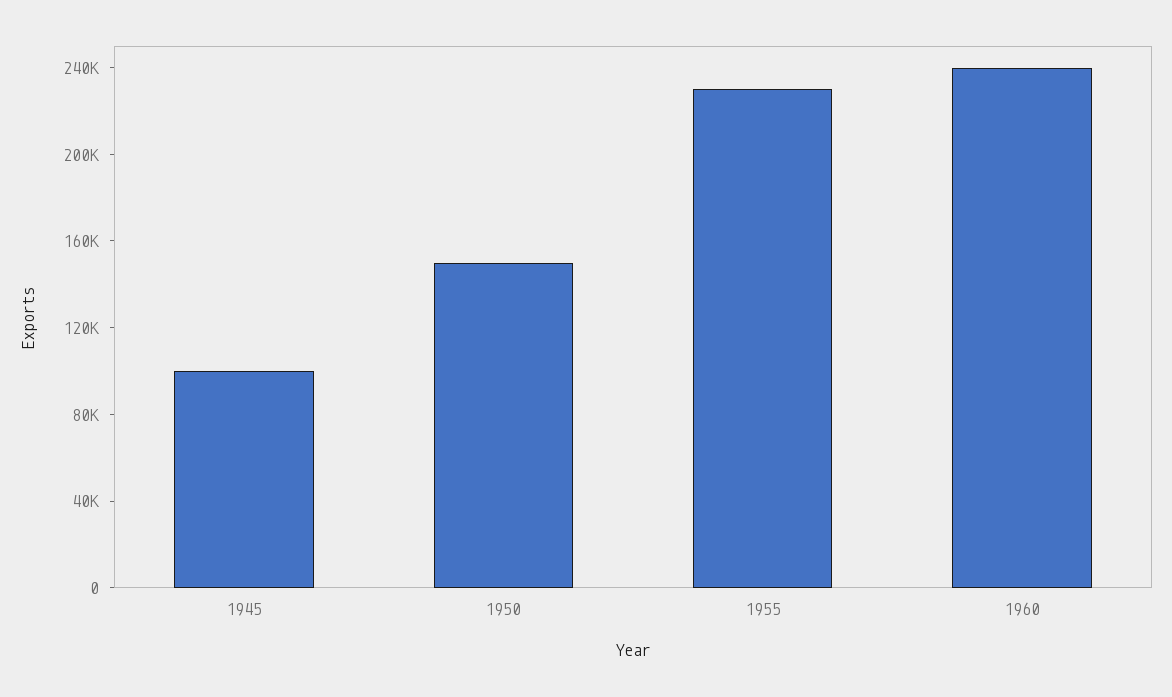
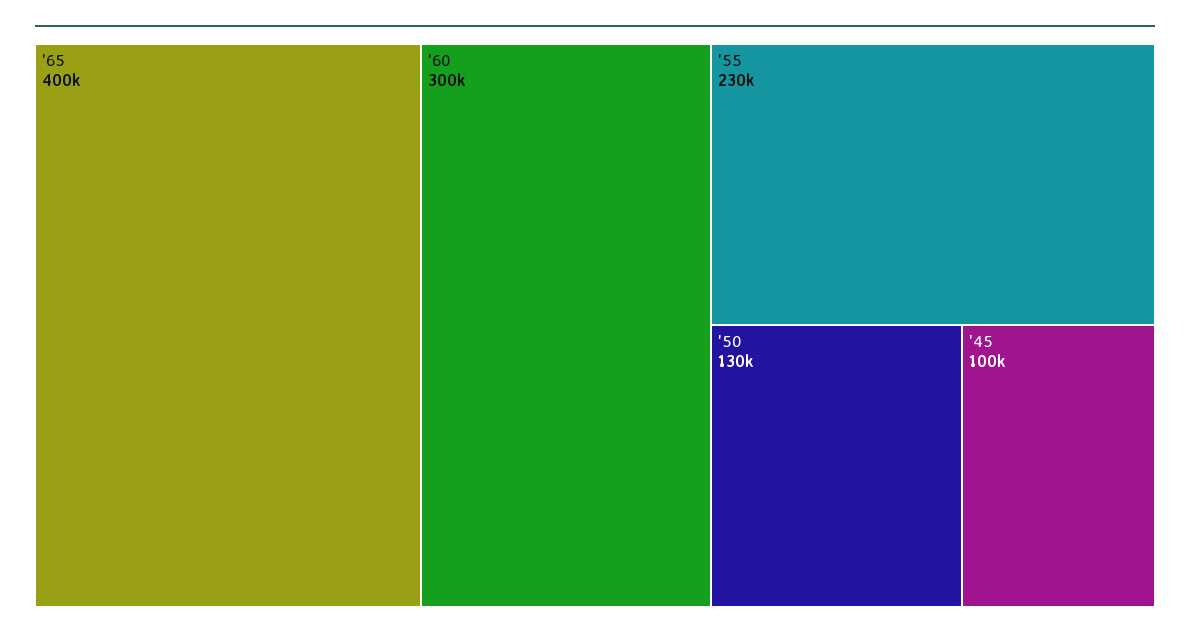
1950: 150000 -> 130000
1960: 240000 -> 300000
'65: none -> 400000

